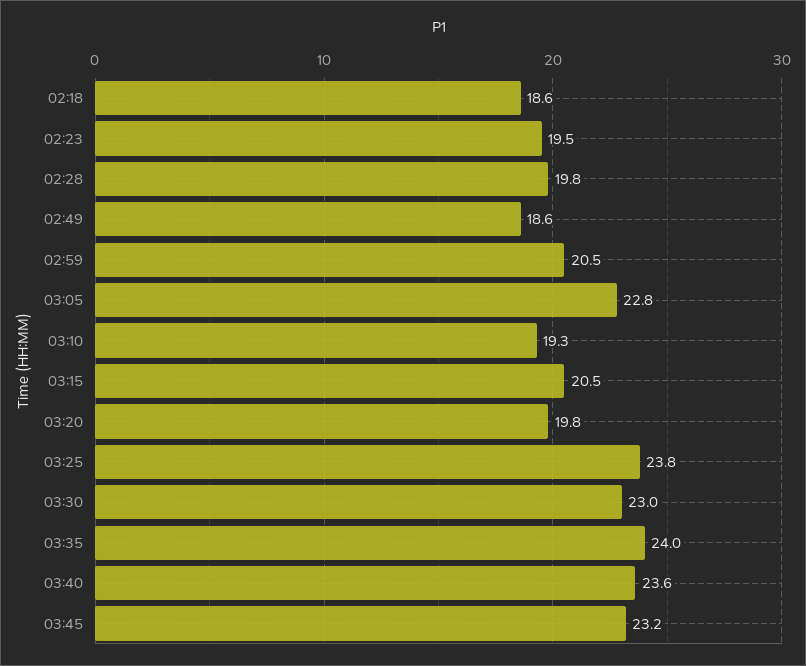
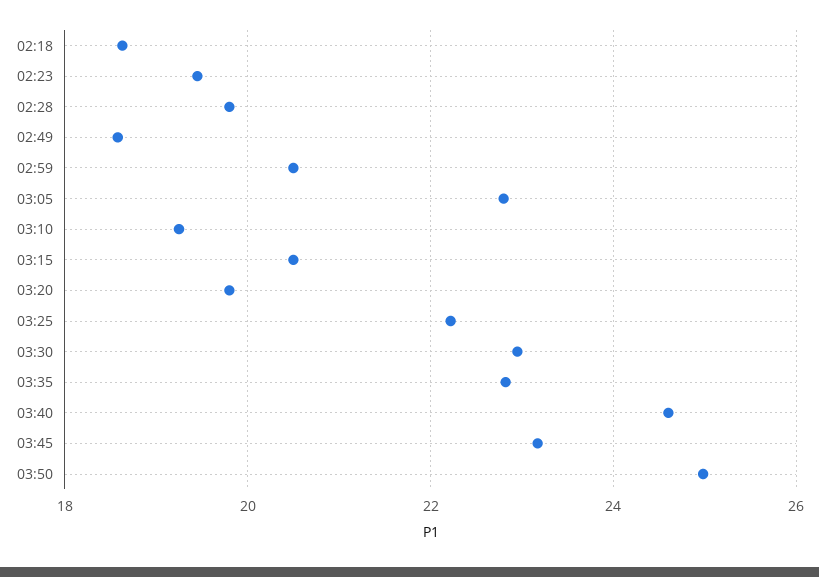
03:25: 23.8 -> 22.2
03:35: 24 -> 22.8
03:40: 23.6 -> 24.6
03:50: none -> 25

